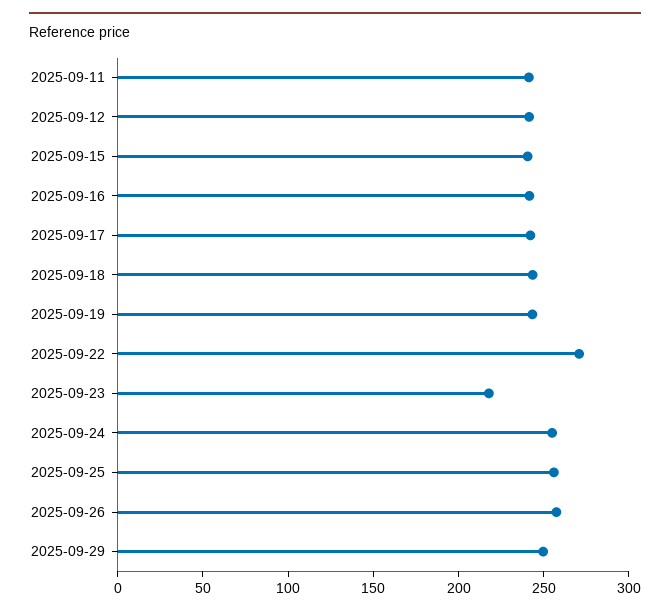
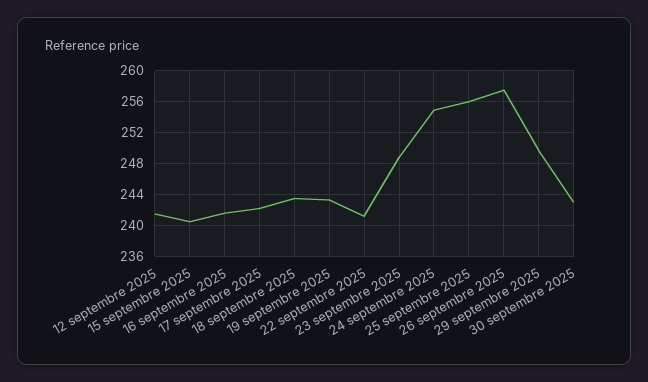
2025-09-11: 240 -> none
2025-09-22: 270 -> 241
2025-09-23: 220 -> 249
30 septembre 2025: none -> 243

